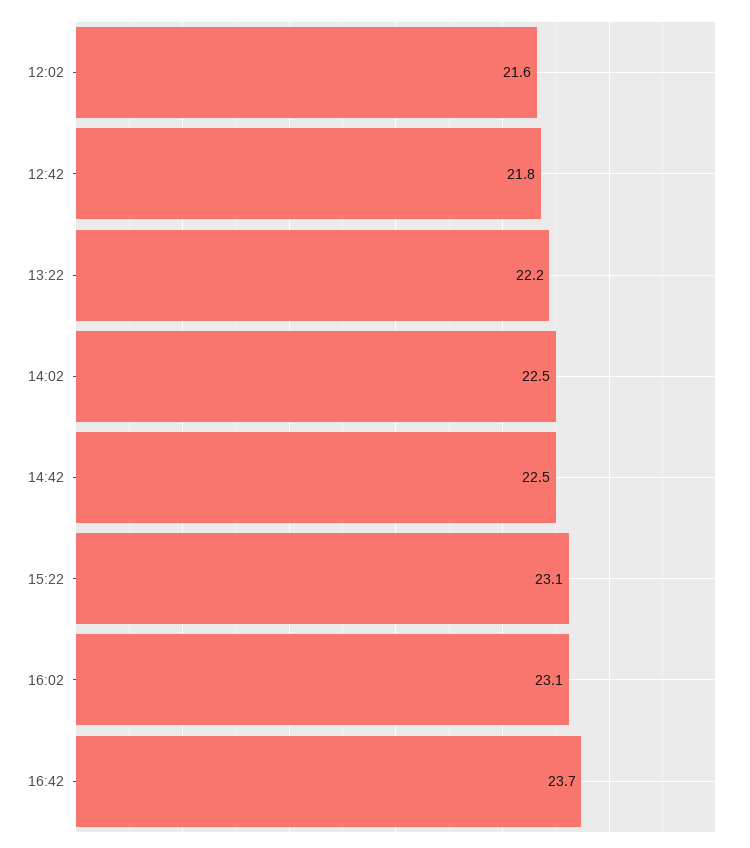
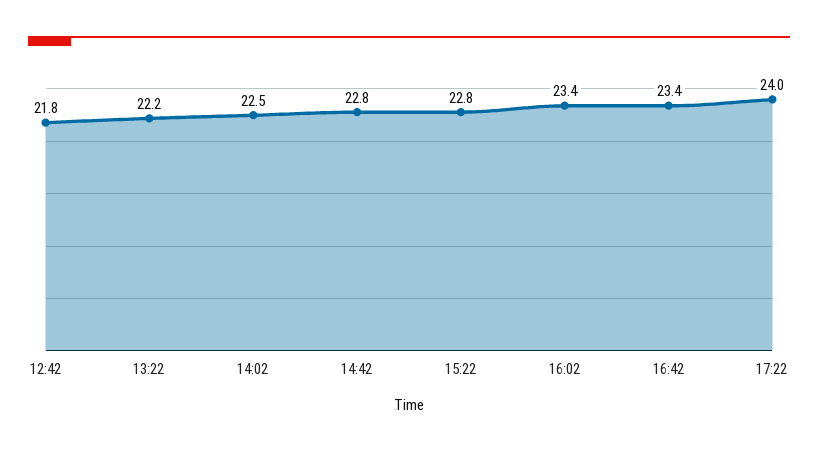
12:02: 21.6 -> none
14:42: 22.5 -> 22.8
15:22: 23.1 -> 22.8
16:02: 23.1 -> 23.4
16:42: 23.7 -> 23.4
17:22: none -> 24

